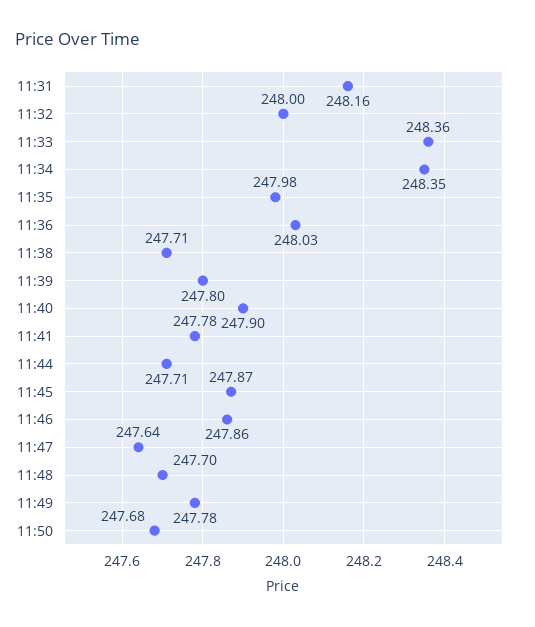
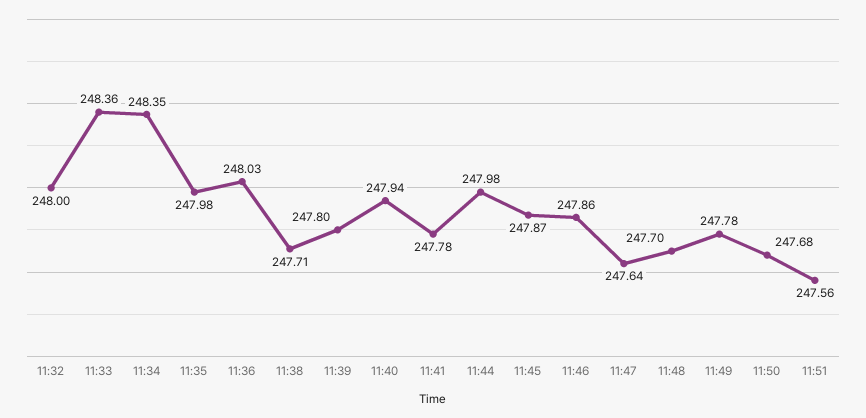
11:31: 248.16 -> none
11:40: 247.9 -> 247.94
11:44: 247.71 -> 247.98
11:51: none -> 247.56

